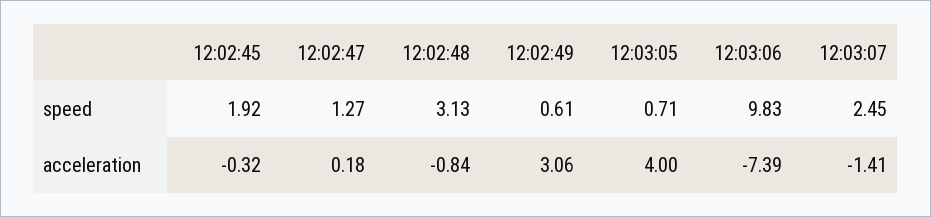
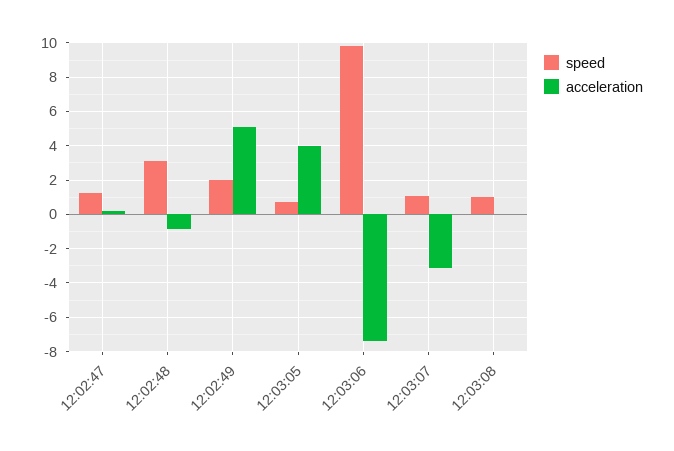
speed, 12:02:45: 1.92 -> none
speed, 12:02:49: 0.61 -> 2
speed, 12:03:07: 2.45 -> 1
acceleration, 12:02:45: -0.32 -> none
acceleration, 12:02:49: 3.06 -> 5
acceleration, 12:03:07: -1.41 -> -3
speed, 12:03:08: none -> 1
acceleration, 12:03:08: none -> 0

